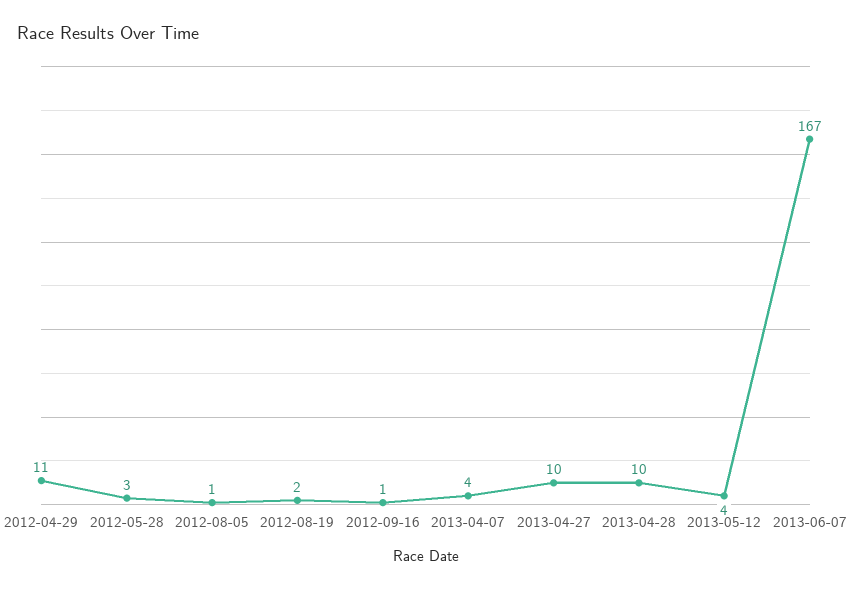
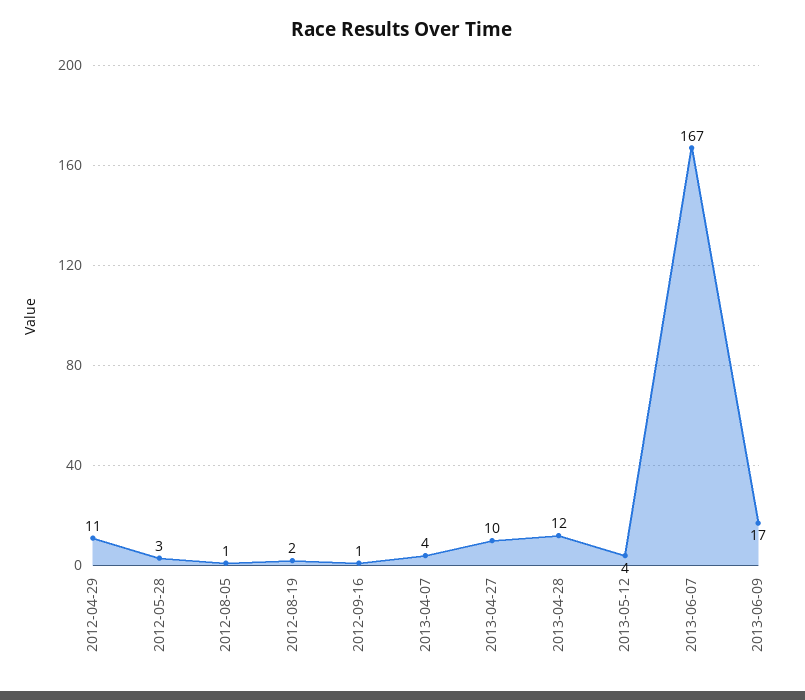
2013-04-28: 10 -> 12
2013-06-09: none -> 17

